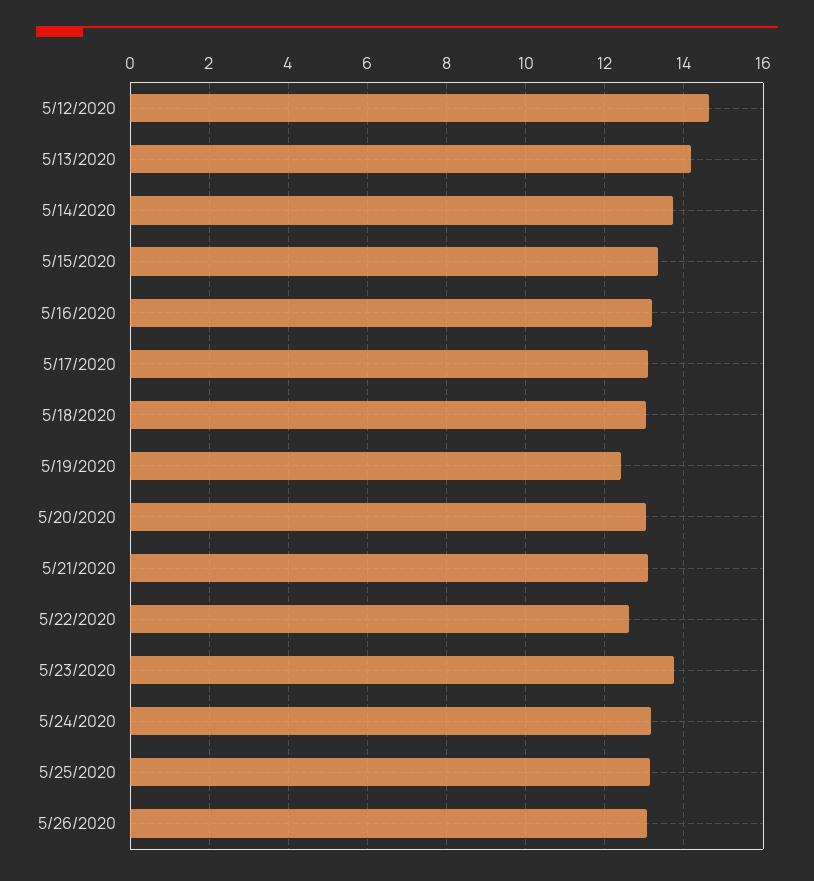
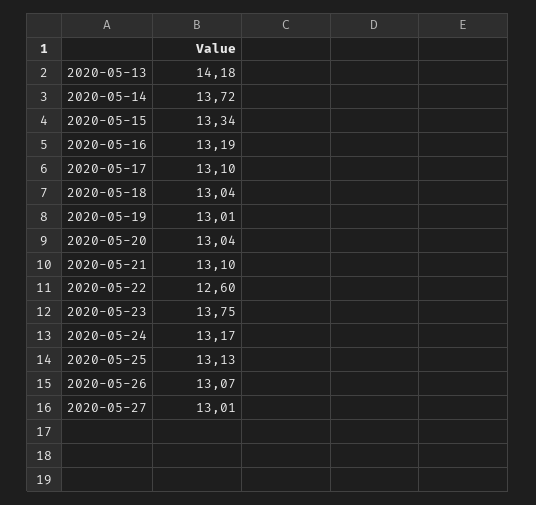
5/12/2020: 14.6 -> none
5/19/2020: 12.4 -> 13.01
2020-05-27: none -> 13.01

